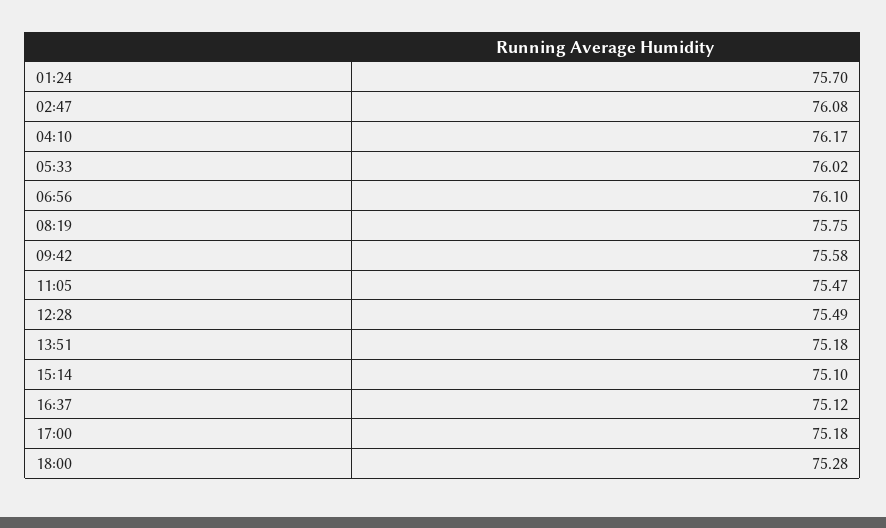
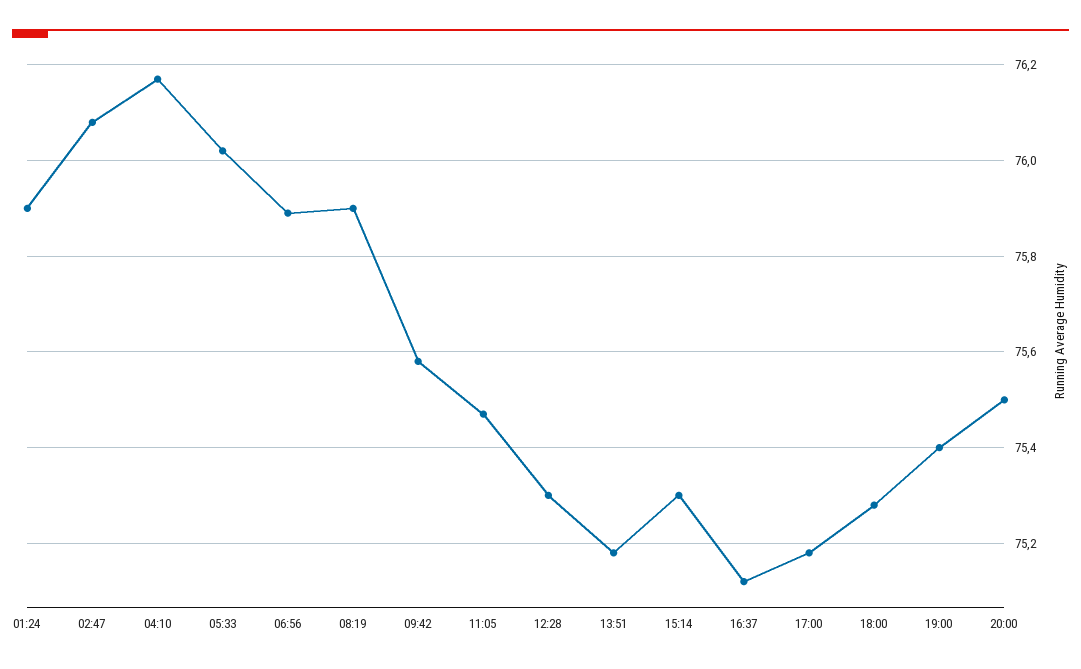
01:24: 75.7 -> 75.9
06:56: 76.1 -> 75.9
08:19: 75.75 -> 75.9
12:28: 75.49 -> 75.3
15:14: 75.1 -> 75.3
19:00: none -> 75.4
20:00: none -> 75.5

